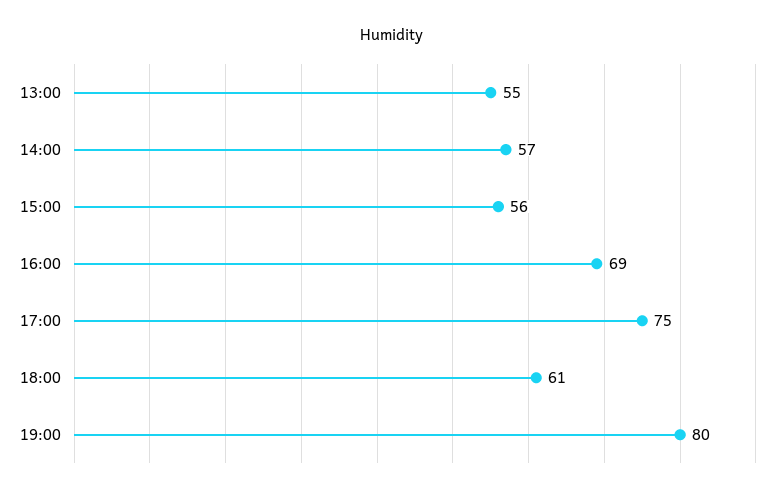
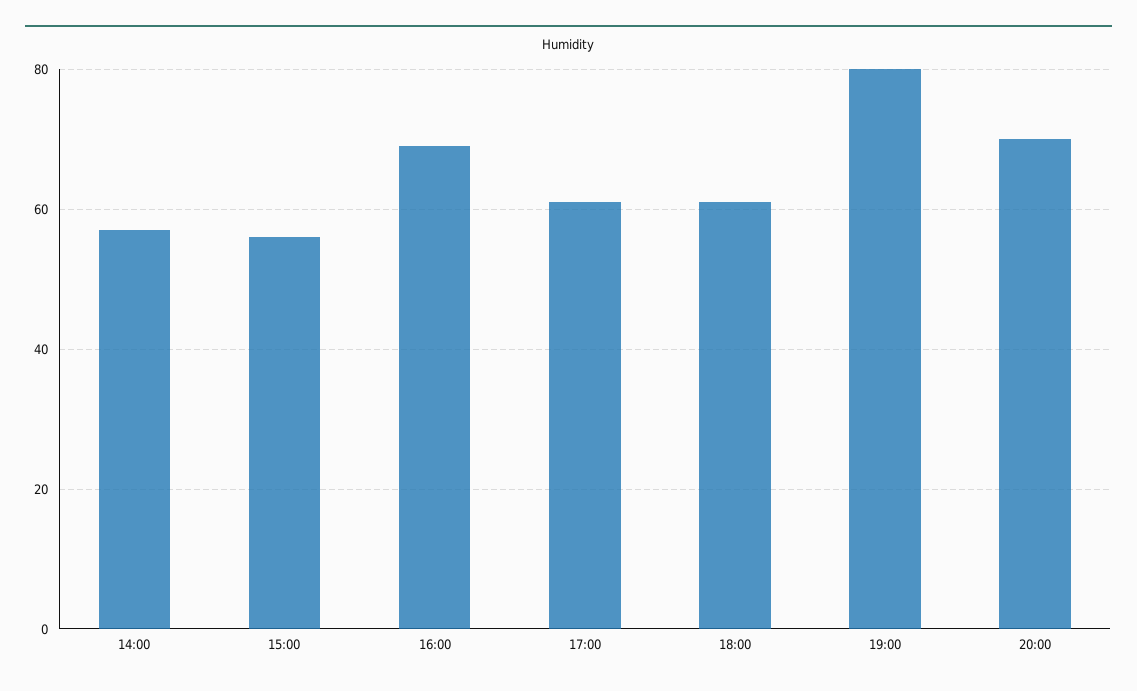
13:00: 55 -> none
17:00: 75 -> 60
20:00: none -> 70

